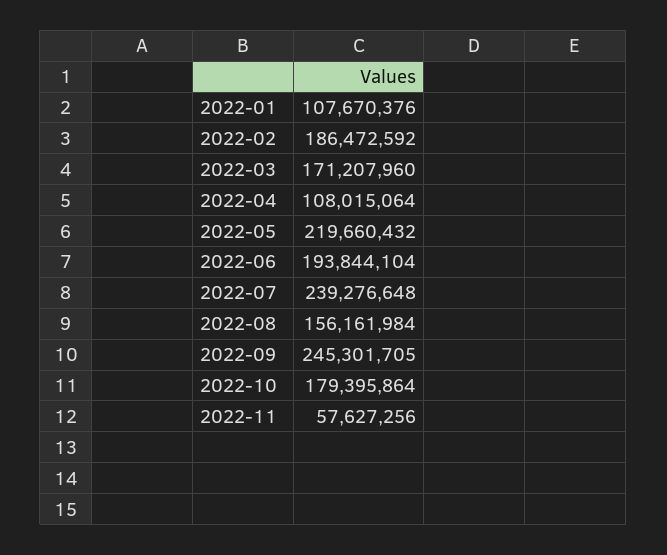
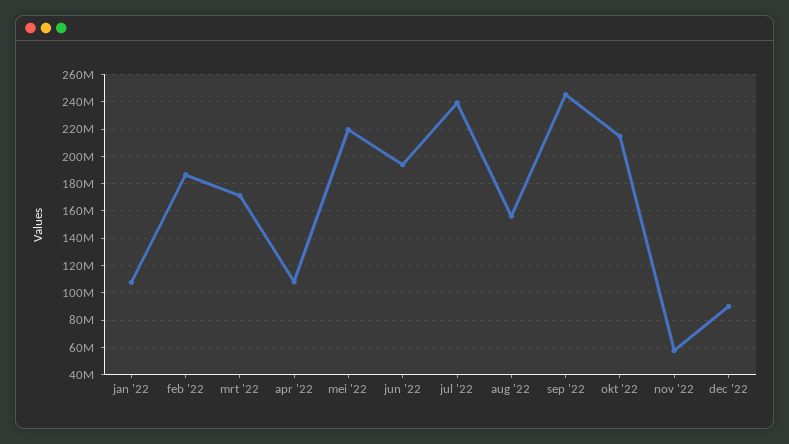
2022-10: 179395864 -> 215000000
dec '22: none -> 90000000

